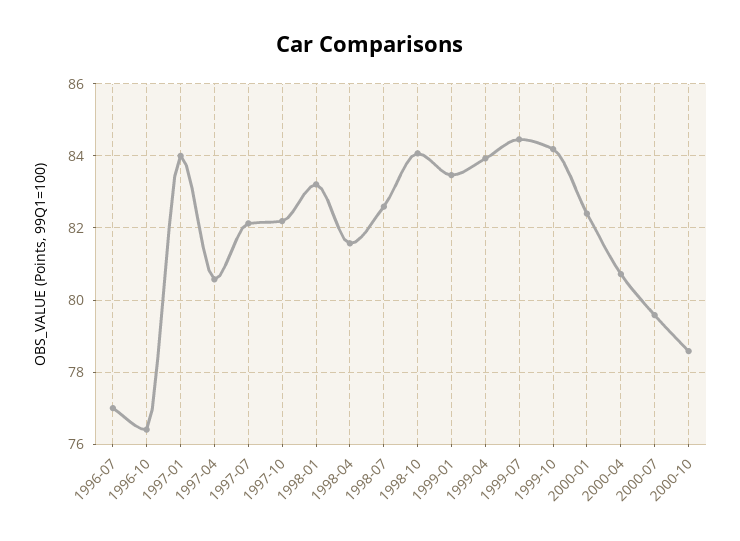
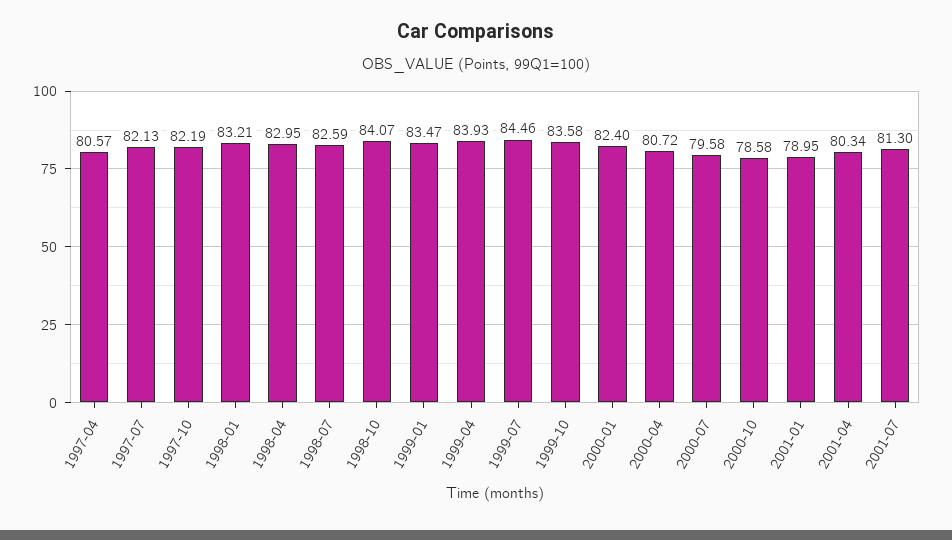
1996-07: 77 -> none
1996-10: 76.4 -> none
1997-01: 84 -> none
1998-04: 81.6 -> 82.95
1999-10: 84.2 -> 83.58
2001-01: none -> 78.95
2001-04: none -> 80.34
2001-07: none -> 81.3

